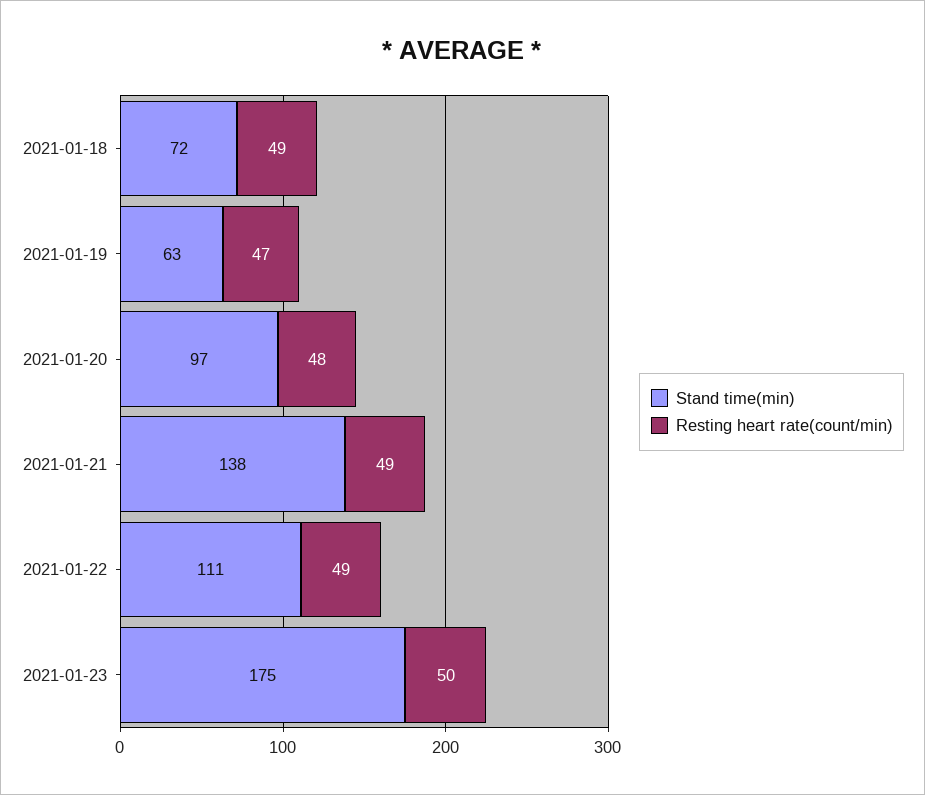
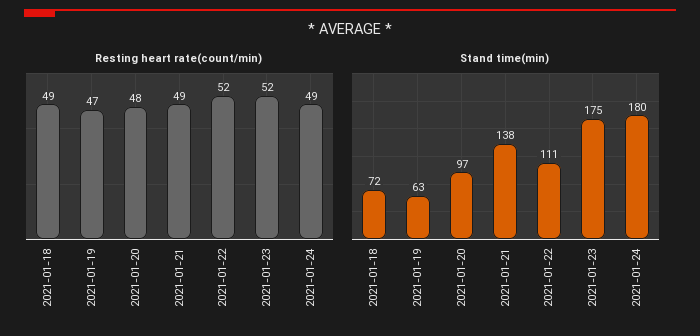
Resting heart rate(count/min), 2021-01-22: 49 -> 52
Resting heart rate(count/min), 2021-01-23: 50 -> 52
Resting heart rate(count/min), 2021-01-24: none -> 49
Stand time(min), 2021-01-24: none -> 180

